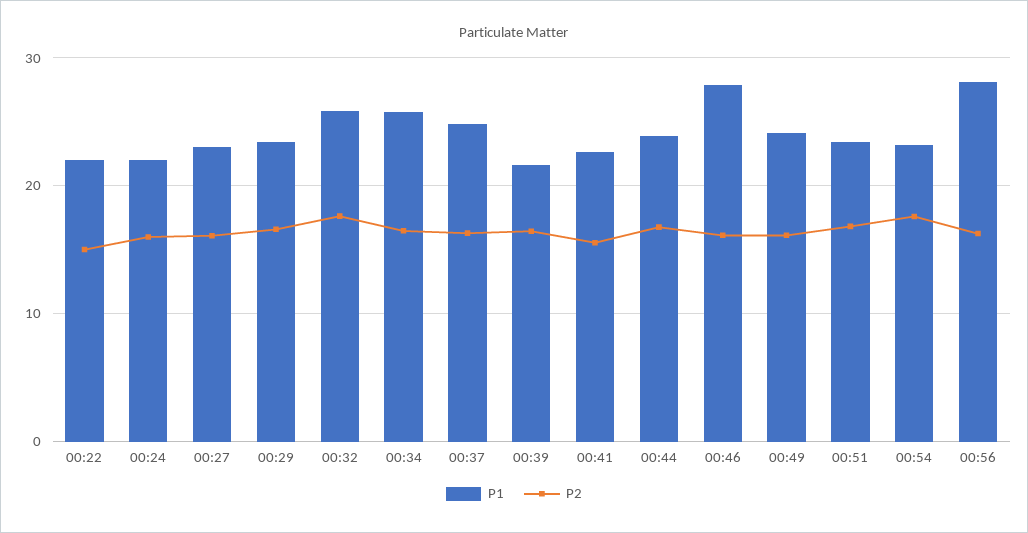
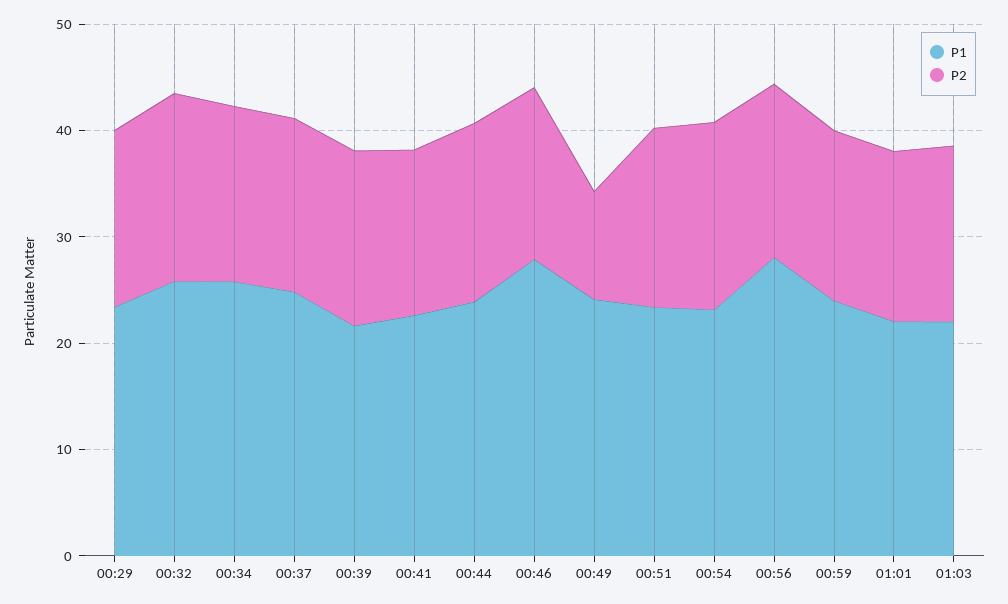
P1, 00:22: 22 -> none
P2, 00:22: 15 -> none
P1, 00:24: 22 -> none
P2, 00:24: 16 -> none
P1, 00:27: 23 -> none
P2, 00:27: 16 -> none
P2, 00:49: 16 -> 10
P1, 00:59: none -> 24
P2, 00:59: none -> 16
P1, 01:01: none -> 22
P2, 01:01: none -> 16
P1, 01:03: none -> 22
P2, 01:03: none -> 16

